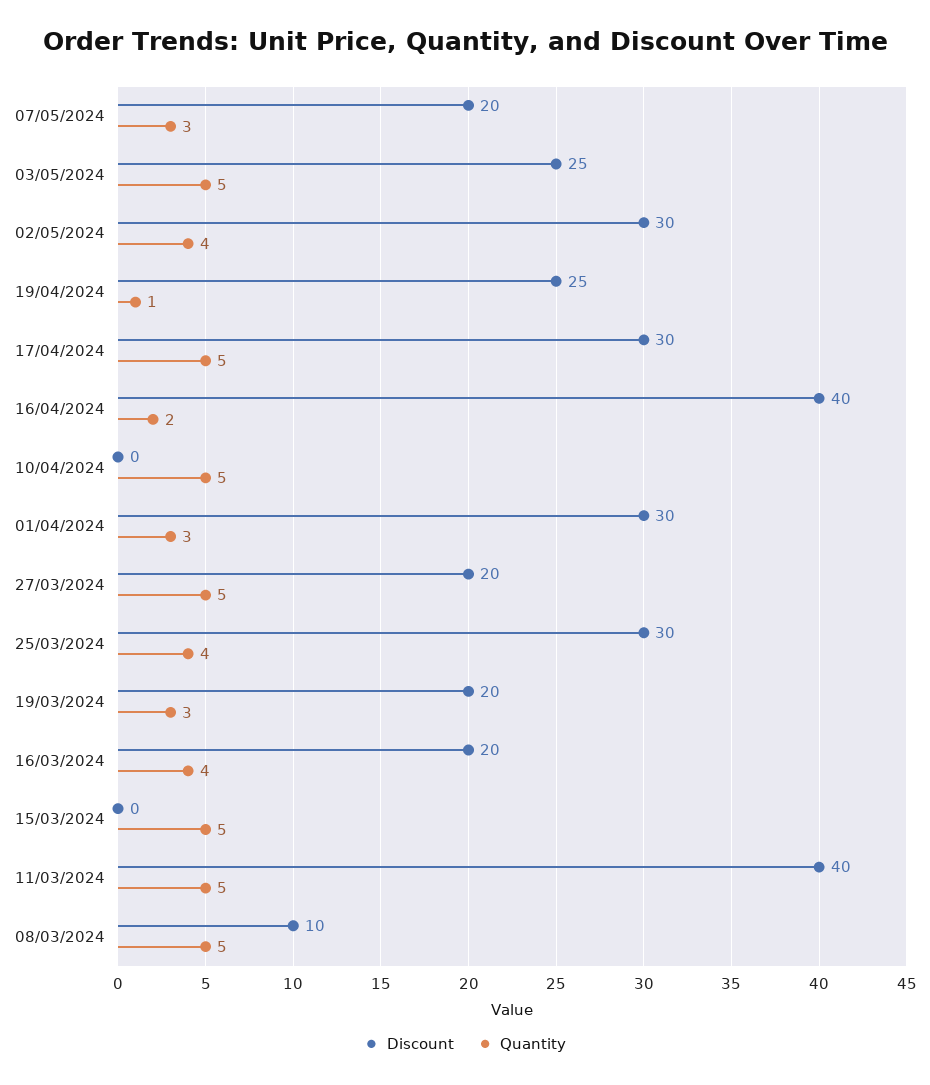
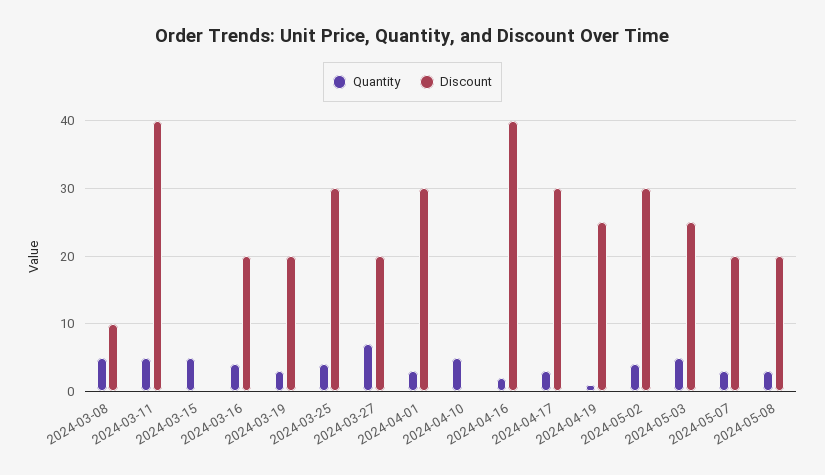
Quantity, 17/04/2024: 5 -> 3
Quantity, 27/03/2024: 5 -> 7
Quantity, 2024-05-08: none -> 3
Discount, 2024-05-08: none -> 20

